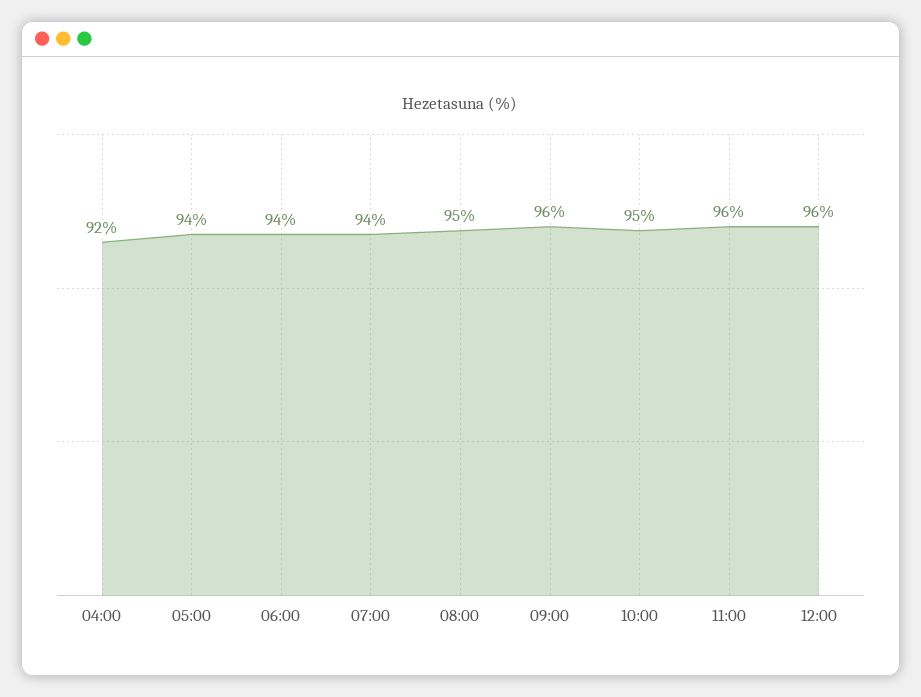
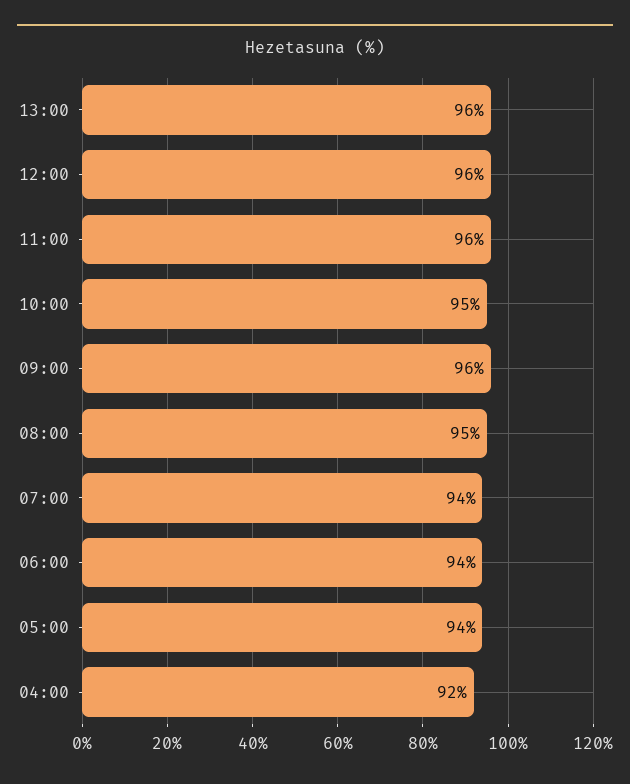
13:00: none -> 96

